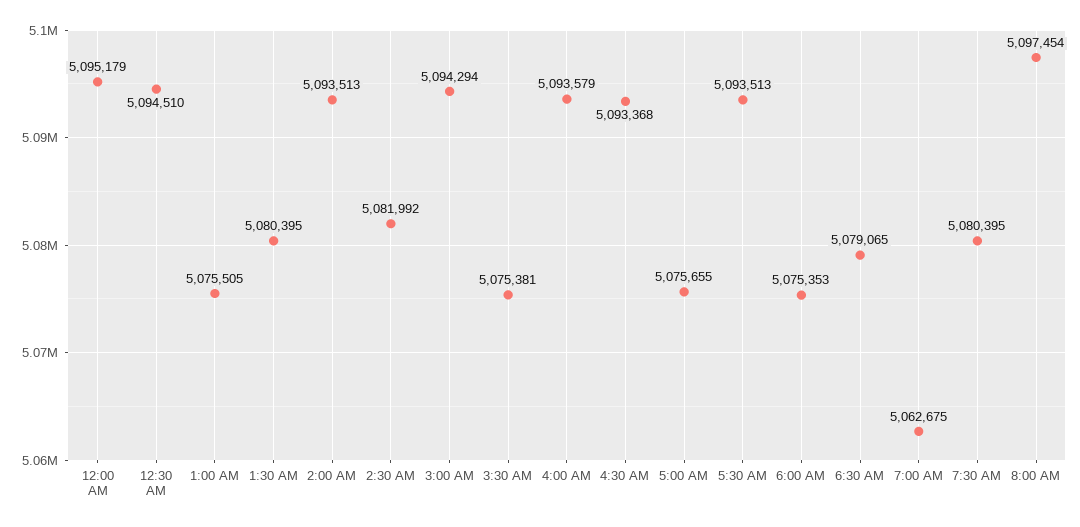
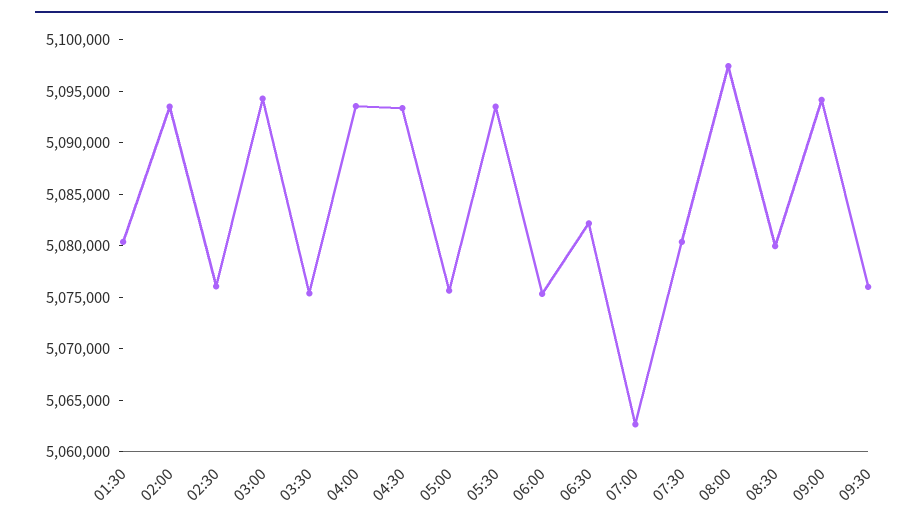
12:00 AM: 5095179 -> none
12:30 AM: 5094510 -> none
1:00 AM: 5075505 -> none
2:30 AM: 5081992 -> 5076000
6:30 AM: 5079065 -> 5082000
08:30: none -> 5080000
09:00: none -> 5094000
09:30: none -> 5076000

